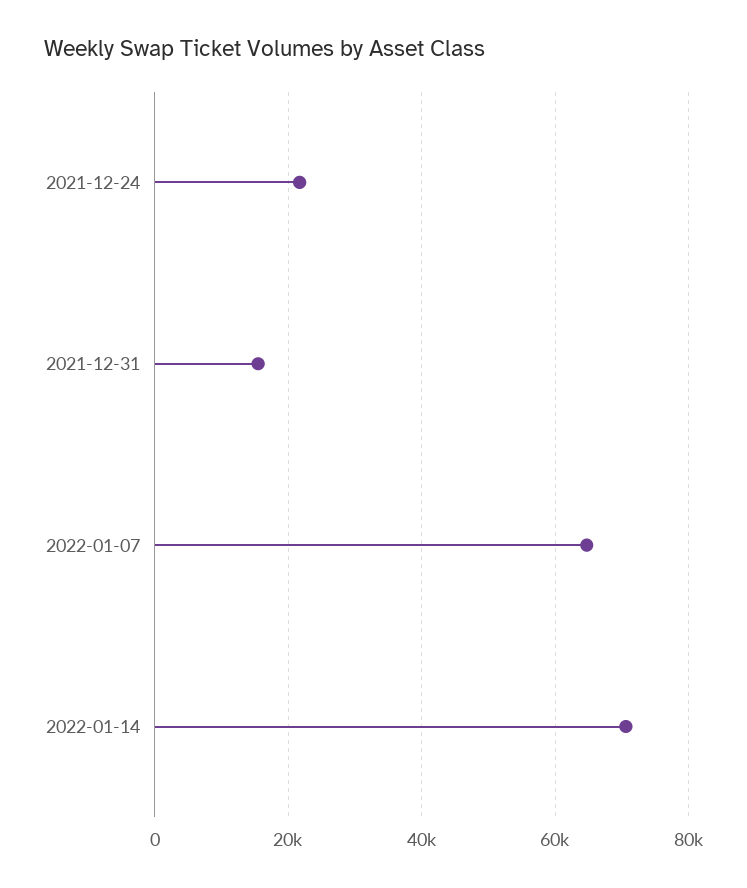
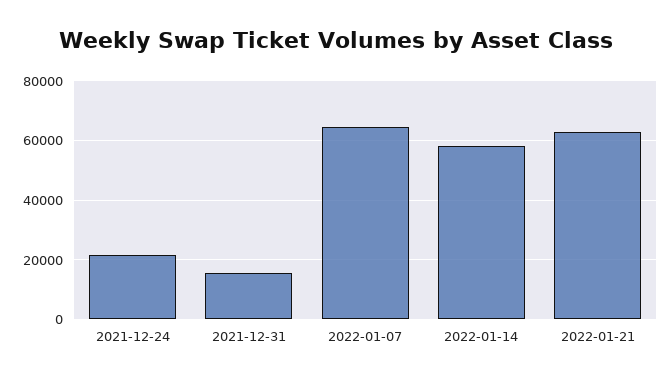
2022-01-14: 70000 -> 57500
2022-01-21: none -> 62500

